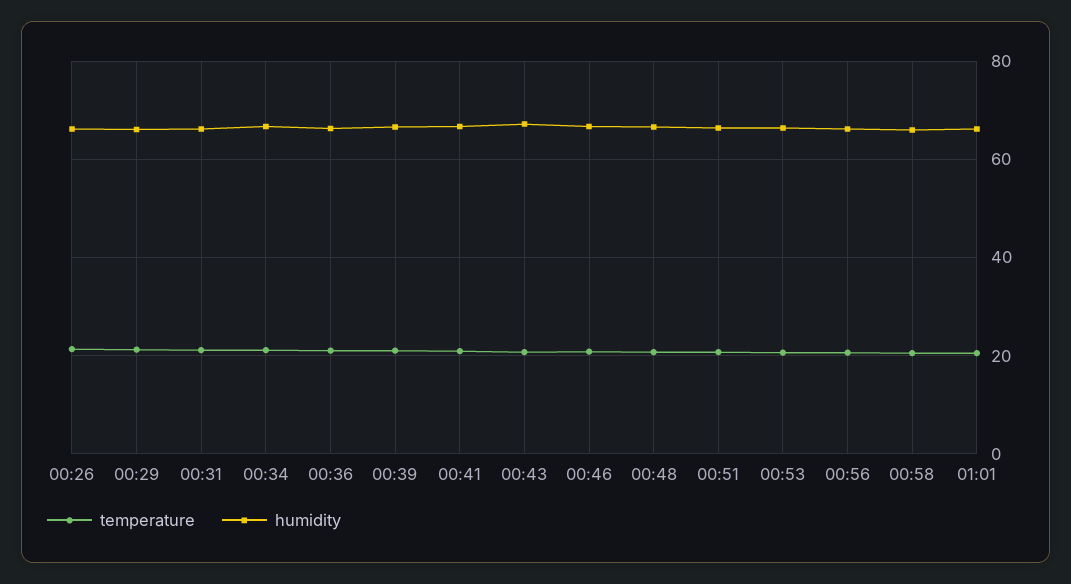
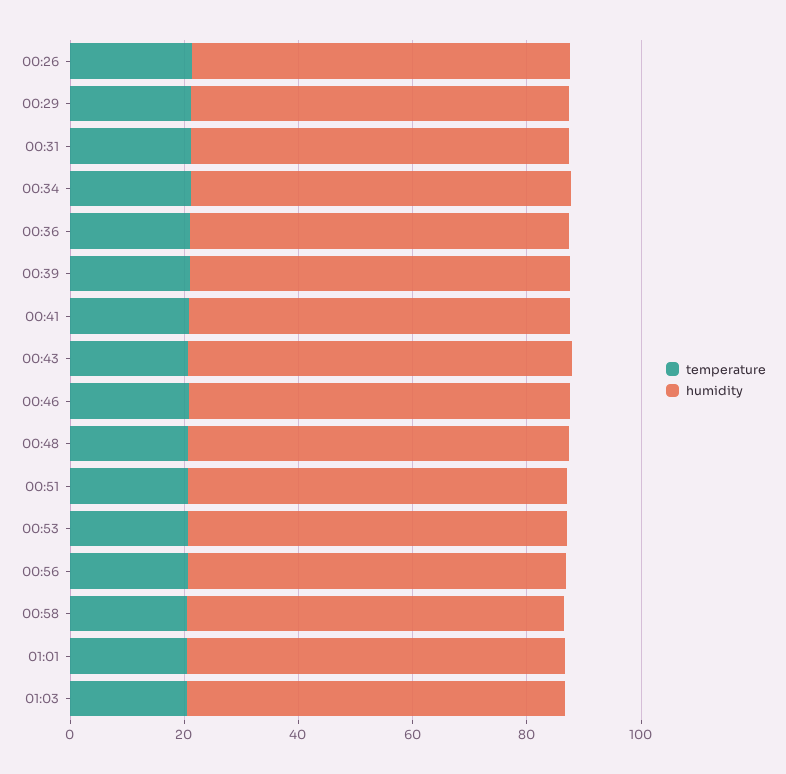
temperature, 01:03: none -> 20
humidity, 01:03: none -> 65

